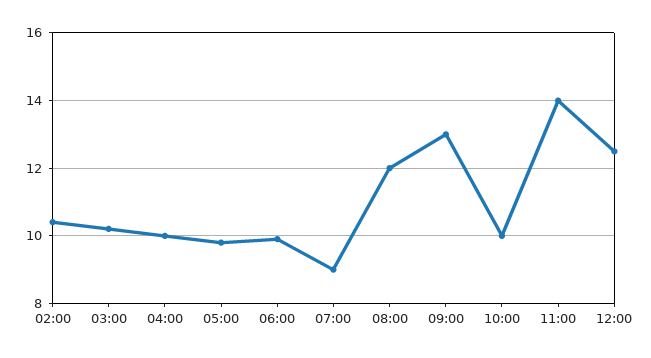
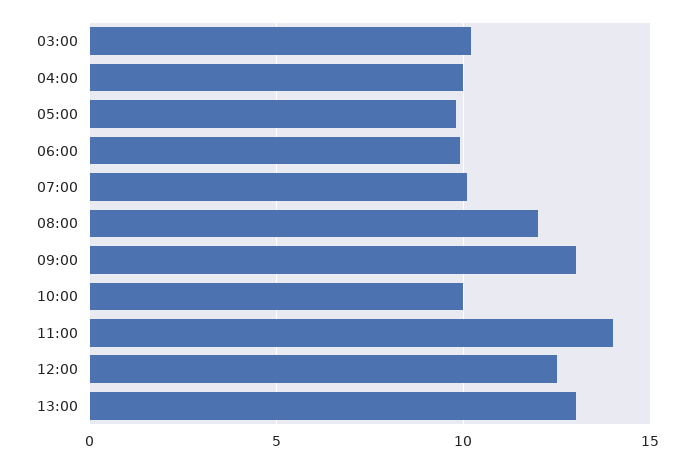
02:00: 10.5 -> none
07:00: 9 -> 10
13:00: none -> 13

